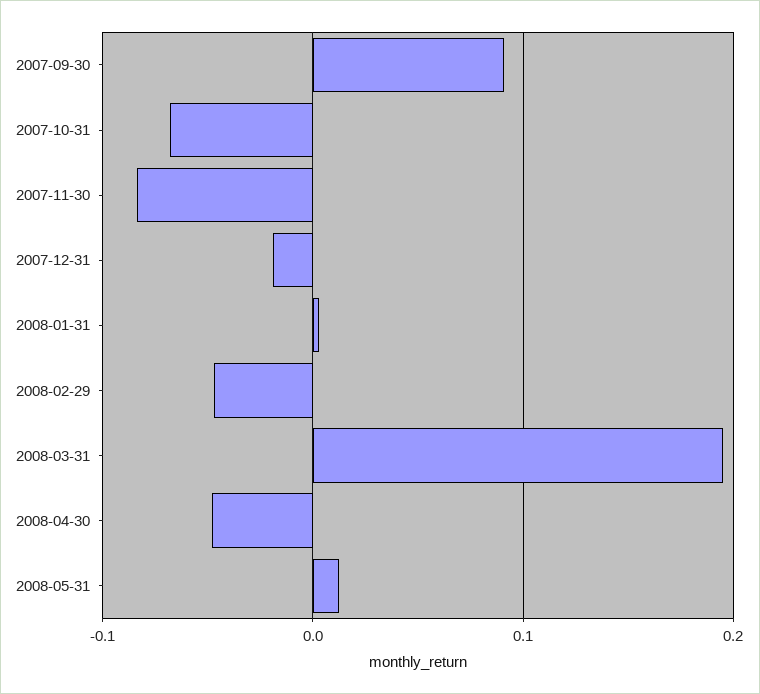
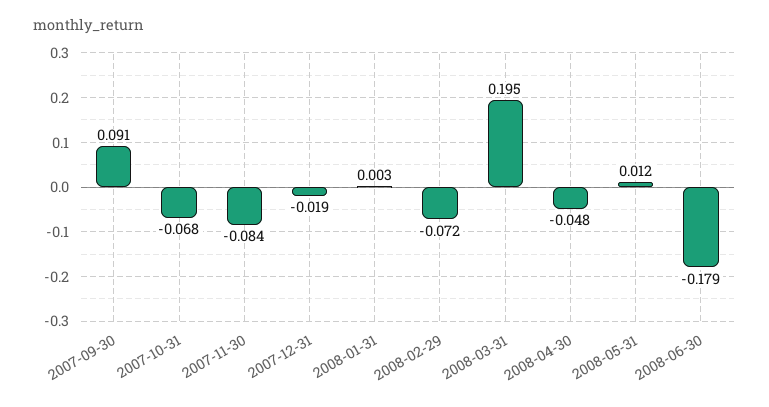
2008-02-29: -0.05 -> -0.072
2008-06-30: none -> -0.179

